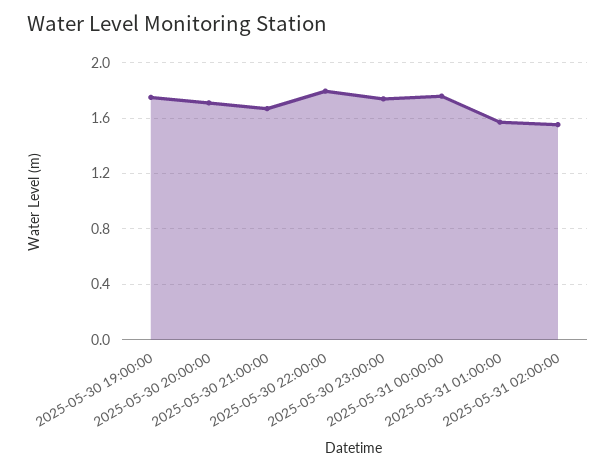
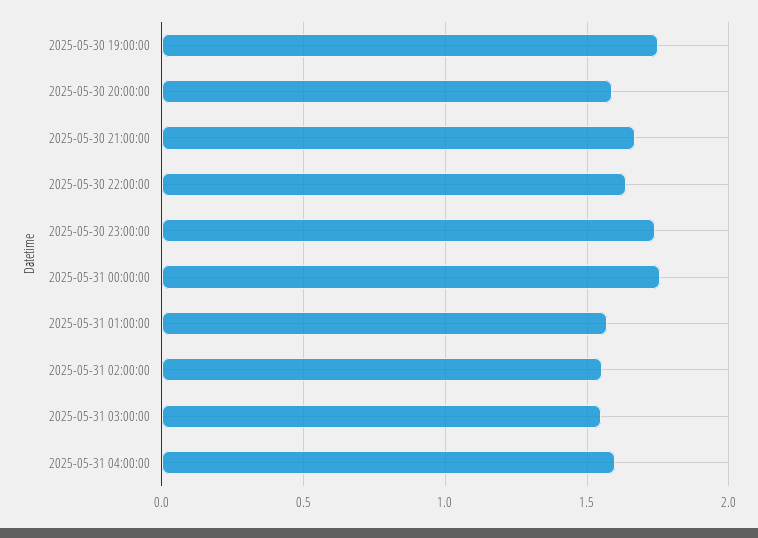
2025-05-30 20:00:00: 1.7 -> 1.6
2025-05-30 22:00:00: 1.8 -> 1.65
2025-05-31 03:00:00: none -> 1.55
2025-05-31 04:00:00: none -> 1.6

